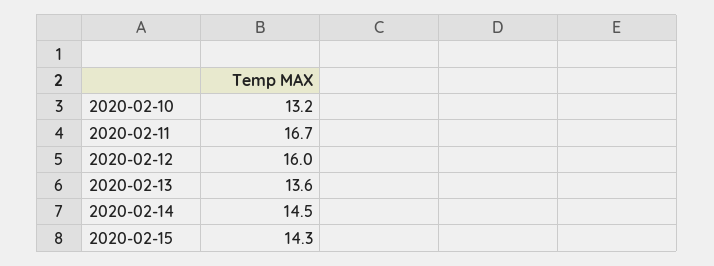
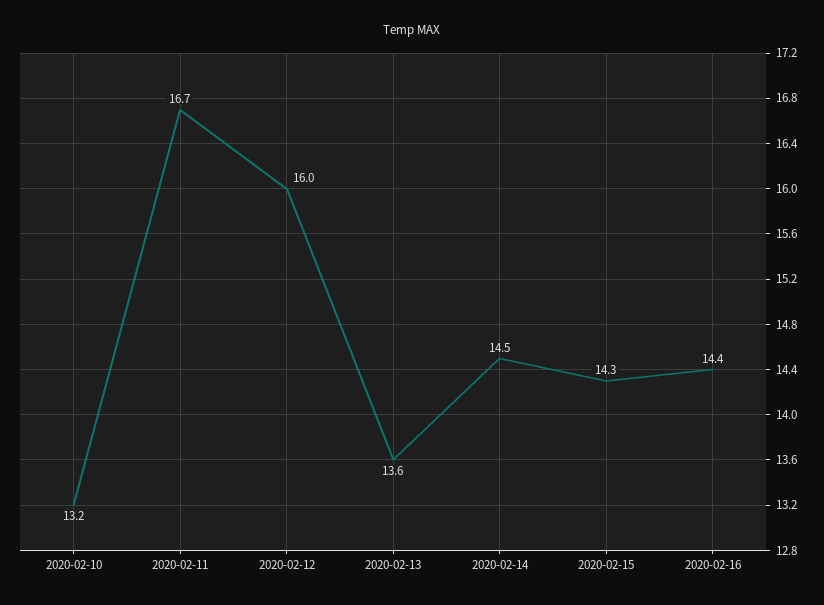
2020-02-16: none -> 14.4

